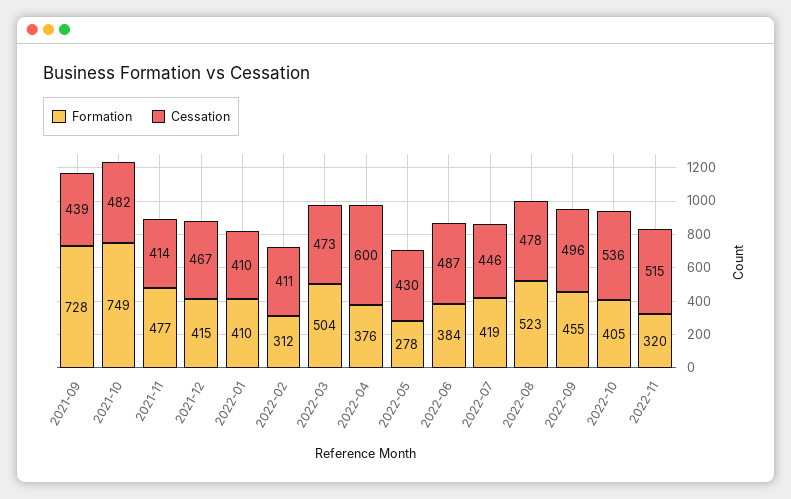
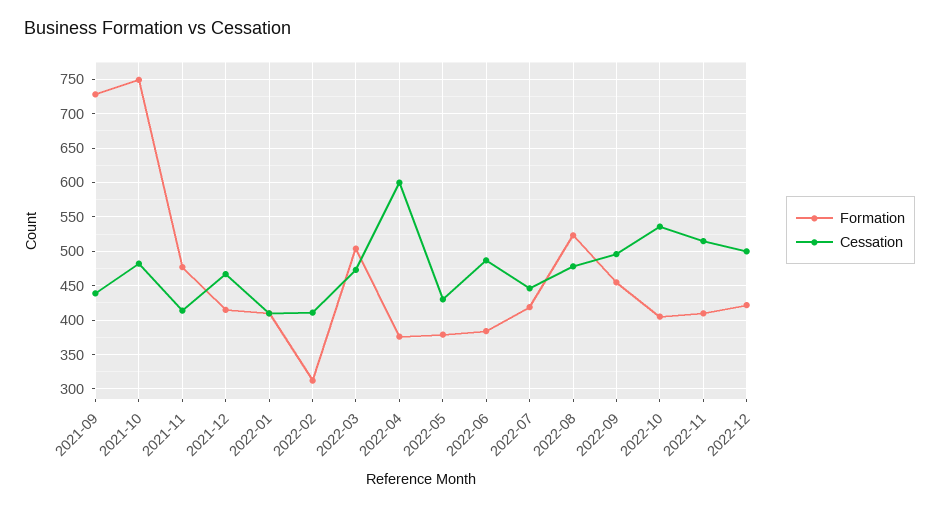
Formation, 2022-05: 278 -> 380
Formation, 2022-11: 320 -> 410
Formation, 2022-12: none -> 420
Cessation, 2022-12: none -> 500

